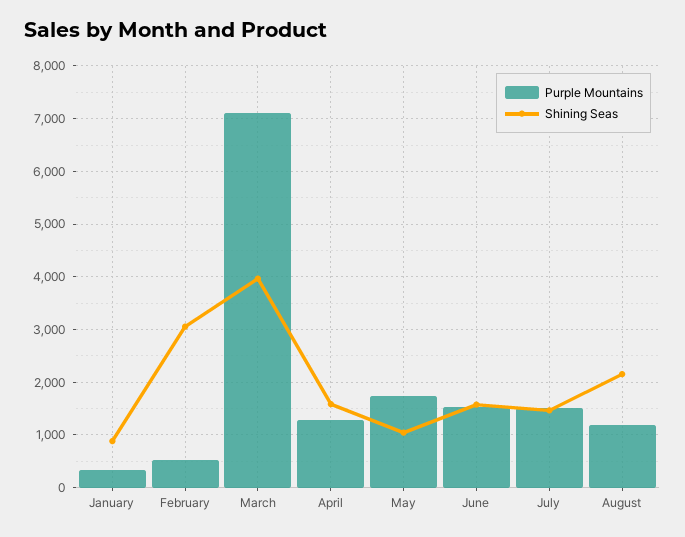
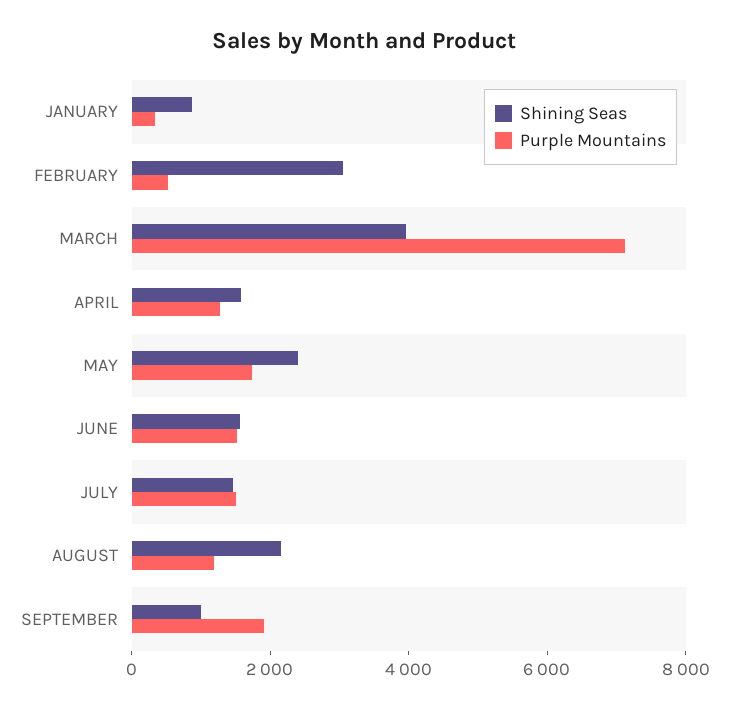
Shining Seas, May: 1000 -> 2500
Shining Seas, SEPTEMBER: none -> 1000
Purple Mountains, SEPTEMBER: none -> 2000

